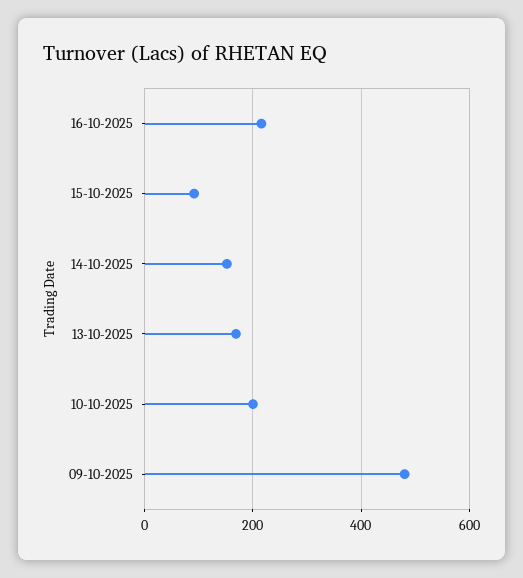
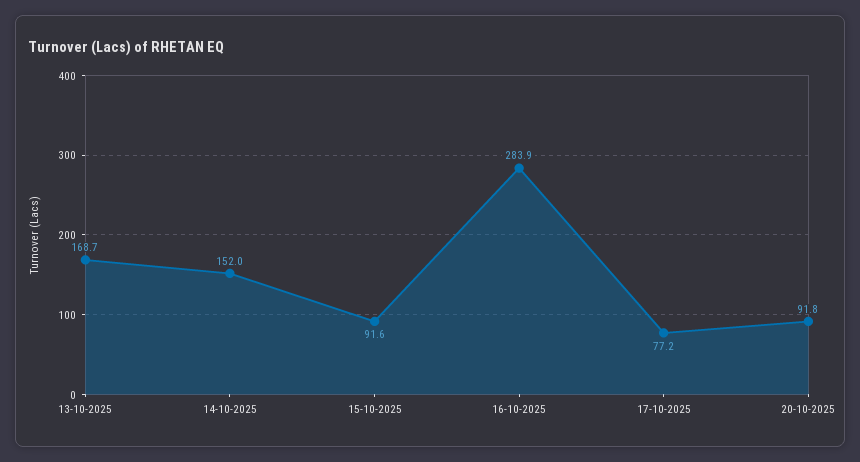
16-10-2025: 220 -> 283.9
10-10-2025: 200 -> none
09-10-2025: 480 -> none
17-10-2025: none -> 77.2
20-10-2025: none -> 91.8

